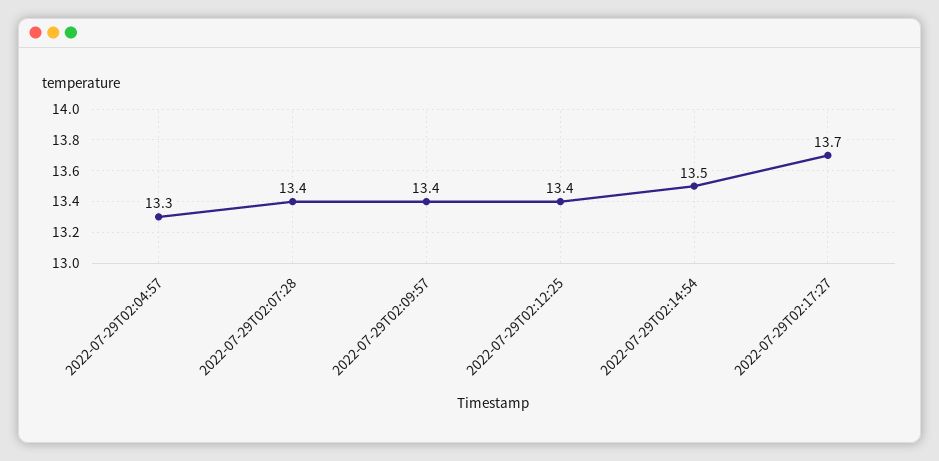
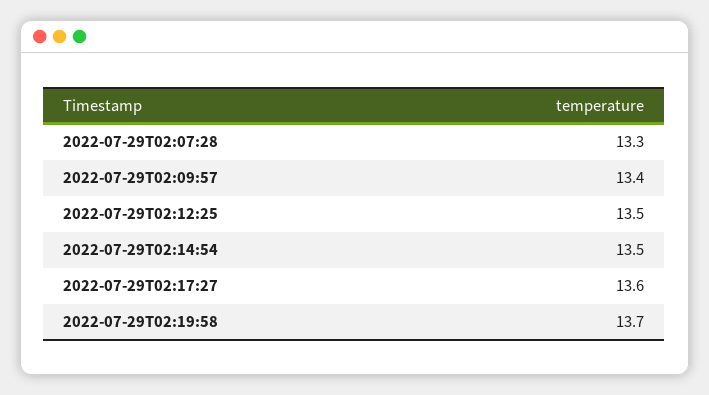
2022-07-29T02:04:57: 13.3 -> none
2022-07-29T02:07:28: 13.4 -> 13.3
2022-07-29T02:12:25: 13.4 -> 13.5
2022-07-29T02:17:27: 13.7 -> 13.6
2022-07-29T02:19:58: none -> 13.7

